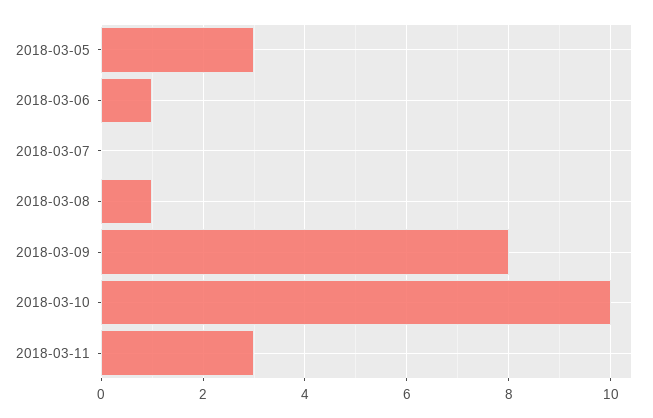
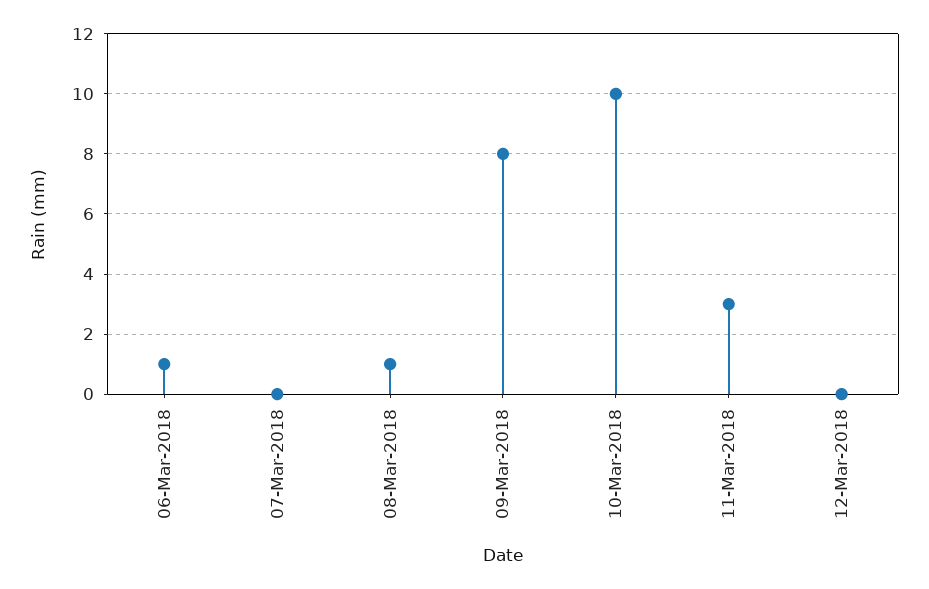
2018-03-05: 3 -> none
12-Mar-2018: none -> 0

